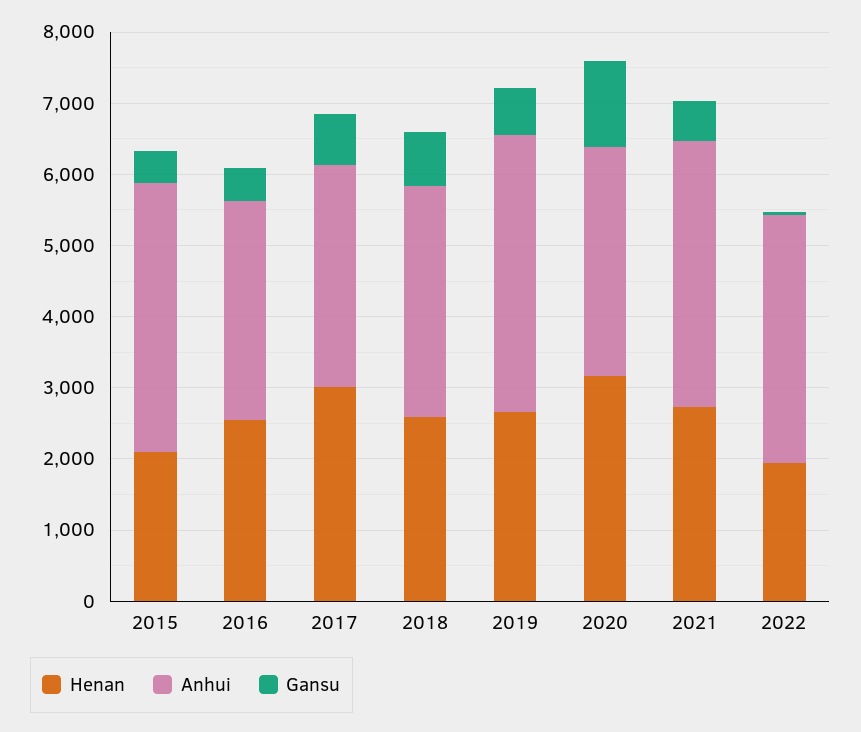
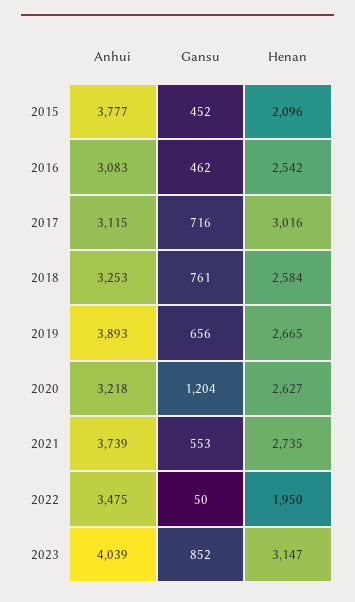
Henan, 2020: 3200 -> 2627
Anhui, 2023: none -> 4039
Gansu, 2023: none -> 852
Henan, 2023: none -> 3147

